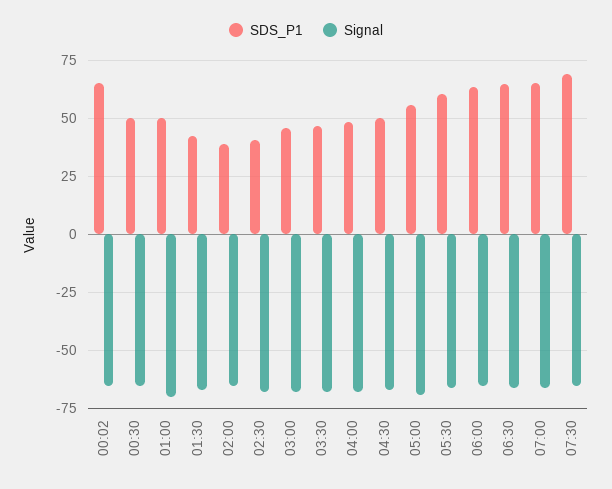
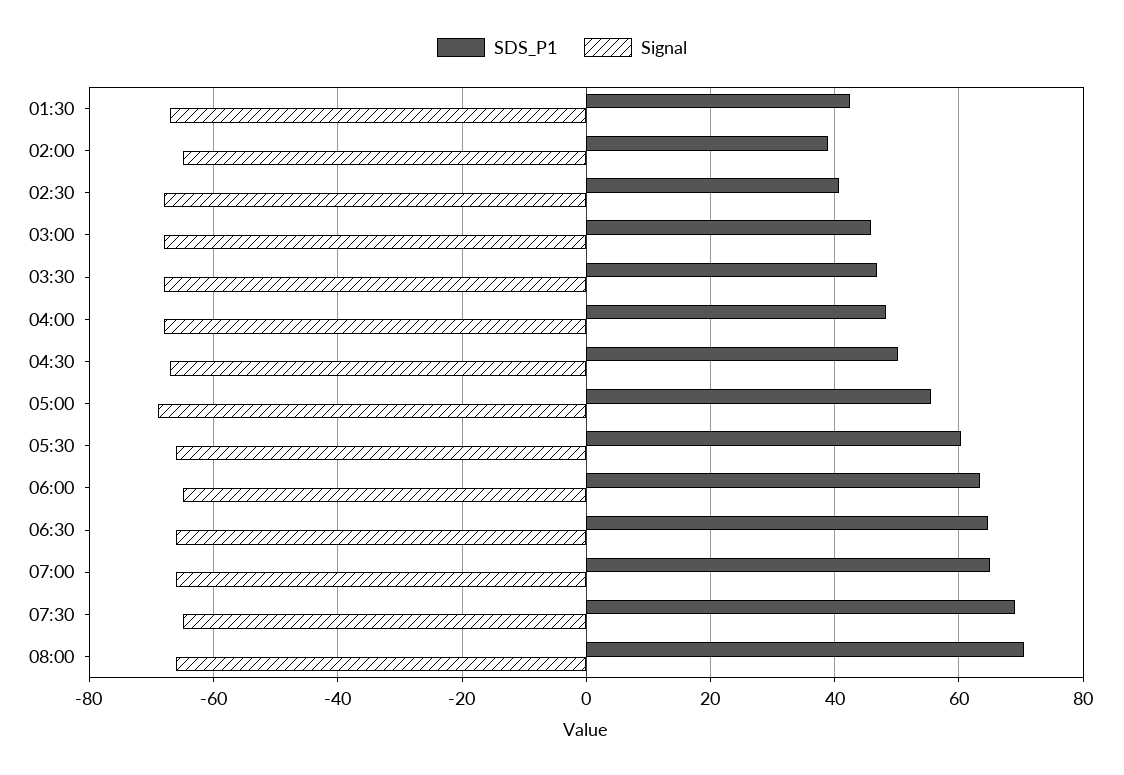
SDS_P1, 00:02: 65 -> none
Signal, 00:02: -65 -> none
SDS_P1, 00:30: 50 -> none
Signal, 00:30: -65 -> none
SDS_P1, 01:00: 50 -> none
Signal, 01:00: -70 -> none
SDS_P1, 08:00: none -> 70
Signal, 08:00: none -> -66

